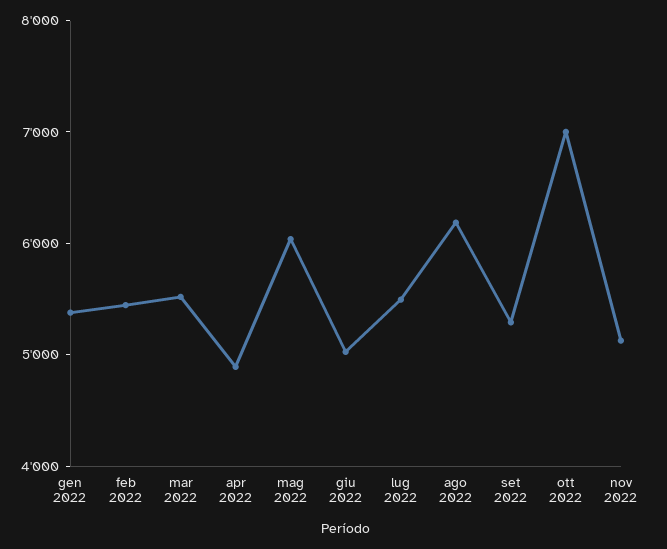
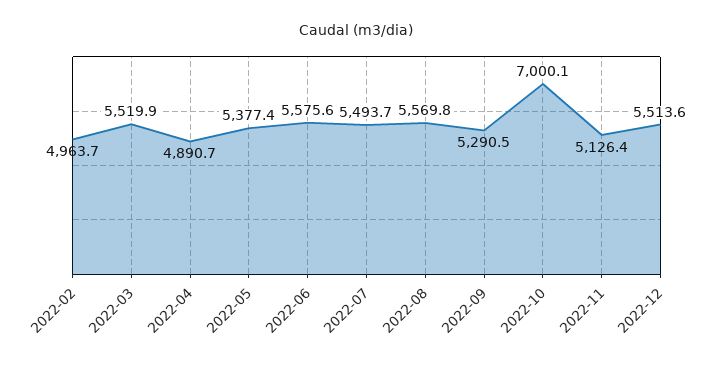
gen 2022: 5400 -> none
feb 2022: 5400 -> 4963.7
mag 2022: 6000 -> 5377.4
giu 2022: 5000 -> 5575.6
ago 2022: 6200 -> 5569.8
2022-12: none -> 5513.6

